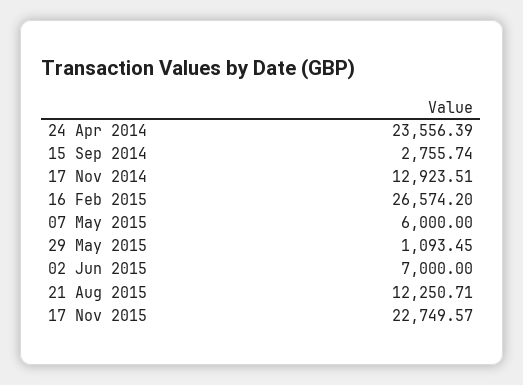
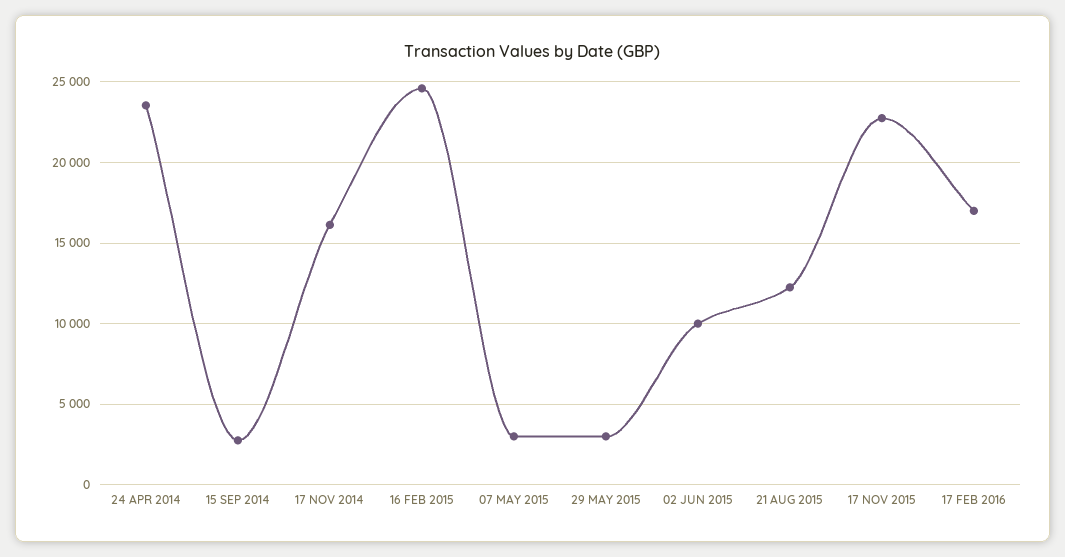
17 Nov 2014: 12923.51 -> 16000
16 Feb 2015: 26574.2 -> 24500
07 May 2015: 6000 -> 3000
29 May 2015: 1093.45 -> 3000
02 Jun 2015: 7000 -> 10000
17 FEB 2016: none -> 17000

